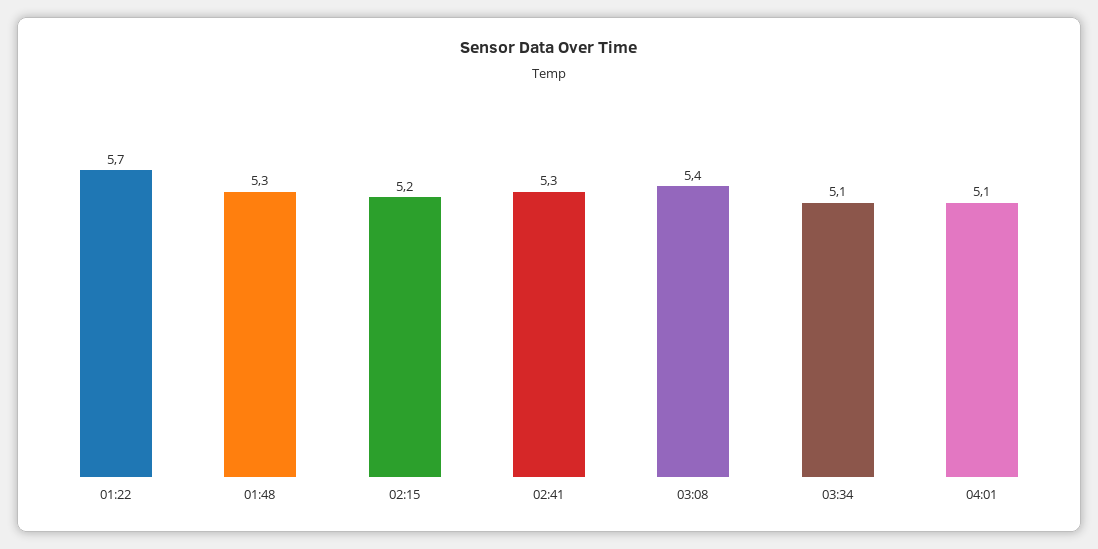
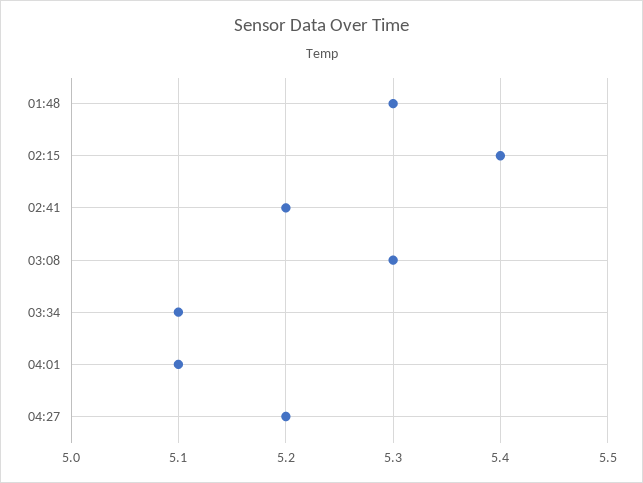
01:22: 5.7 -> none
02:15: 5.2 -> 5.4
02:41: 5.3 -> 5.2
03:08: 5.4 -> 5.3
04:27: none -> 5.2

